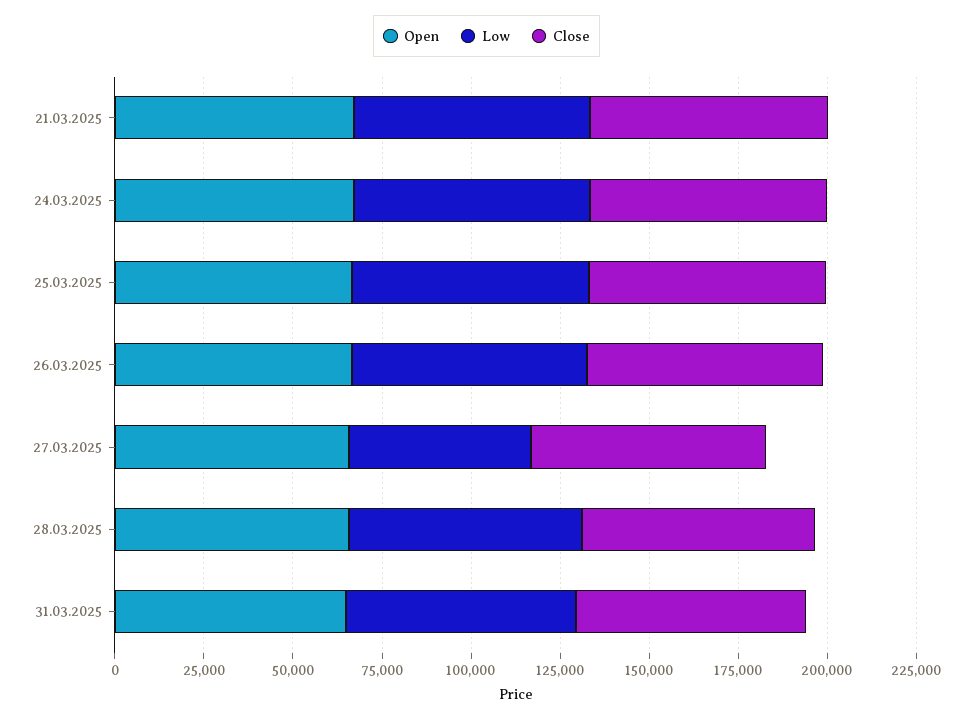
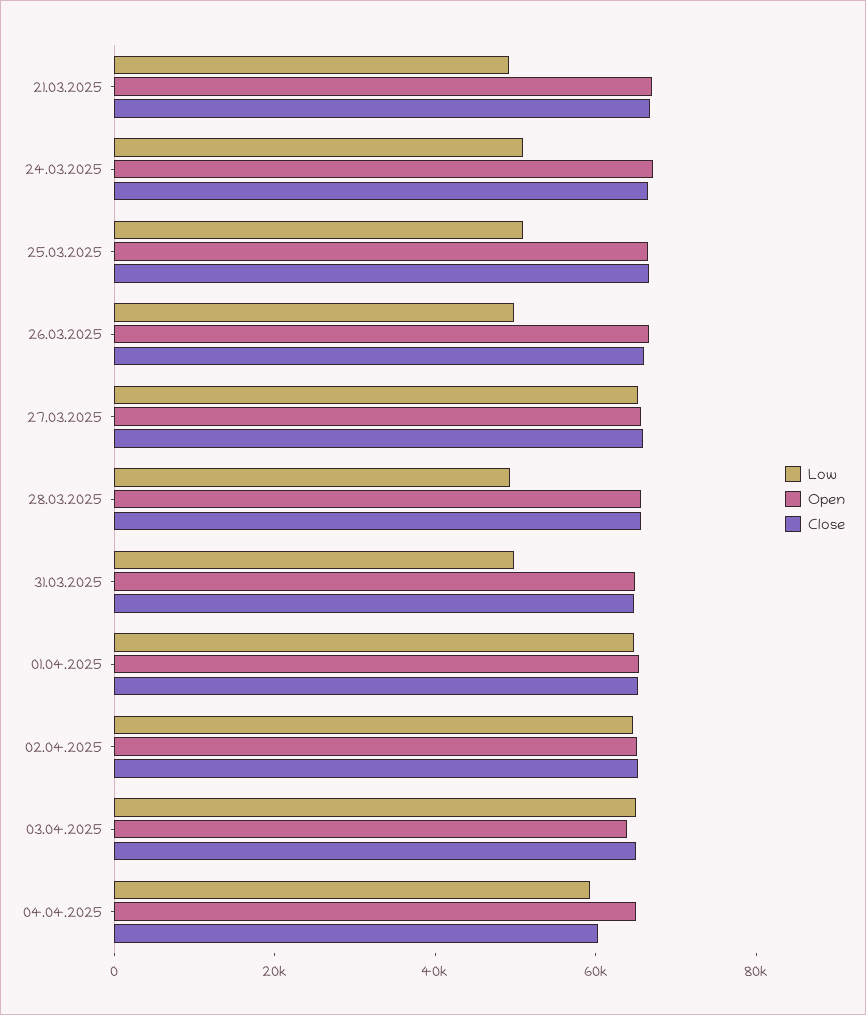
Low, 21.03.2025: 65000 -> 50000
Low, 24.03.2025: 65000 -> 50000
Low, 25.03.2025: 65000 -> 50000
Low, 26.03.2025: 65000 -> 50000
Low, 27.03.2025: 50000 -> 65000
Low, 28.03.2025: 65000 -> 50000
Low, 31.03.2025: 65000 -> 50000
Low, 01.04.2025: none -> 65000
Open, 01.04.2025: none -> 65000
Close, 01.04.2025: none -> 65000
Low, 02.04.2025: none -> 65000
Open, 02.04.2025: none -> 65000
Close, 02.04.2025: none -> 65000
Low, 03.04.2025: none -> 65000
Open, 03.04.2025: none -> 65000
Close, 03.04.2025: none -> 65000
Low, 04.04.2025: none -> 60000
Open, 04.04.2025: none -> 65000
Close, 04.04.2025: none -> 60000

